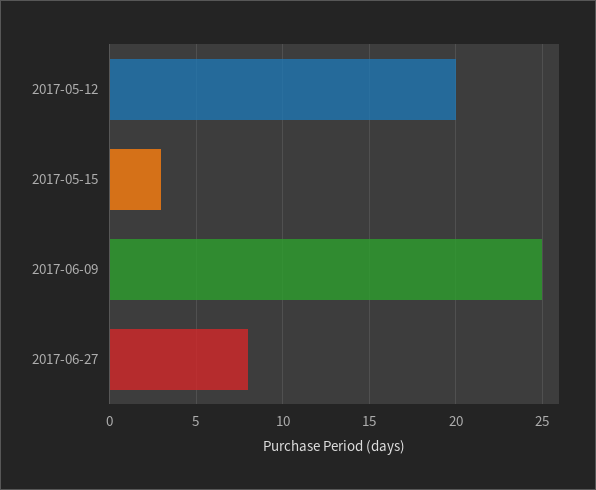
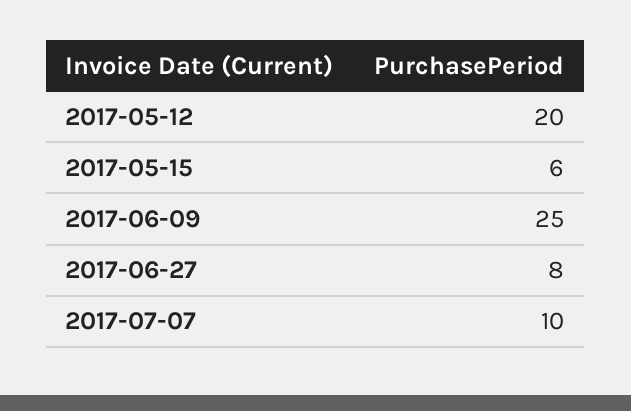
2017-05-15: 3 -> 6
2017-07-07: none -> 10

